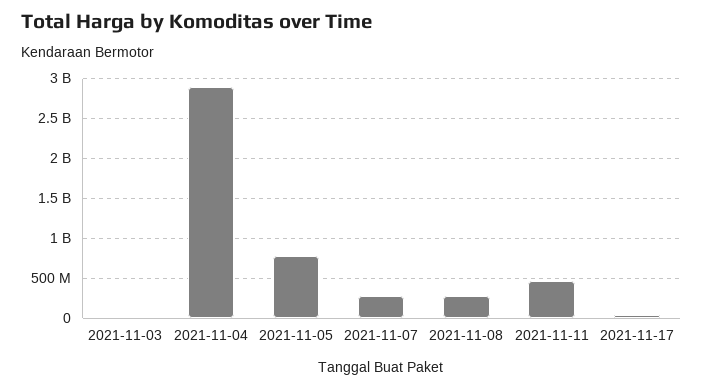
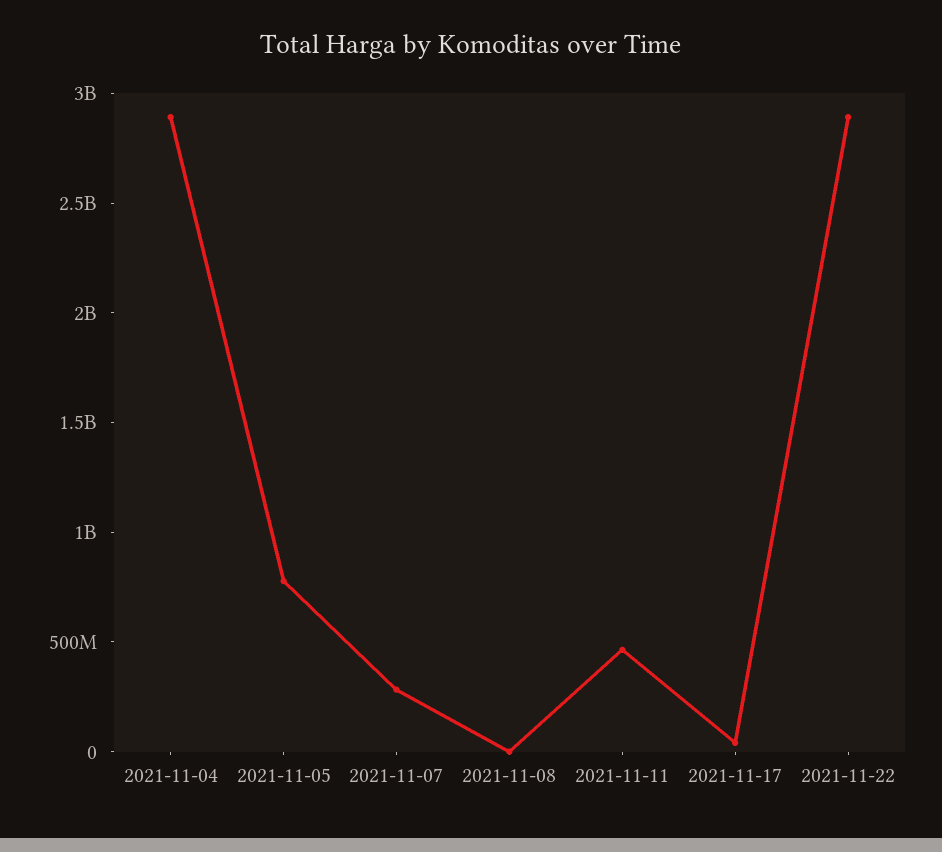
2021-11-03: 0 -> none
2021-11-08: 300000000 -> 0
2021-11-22: none -> 2900000000

